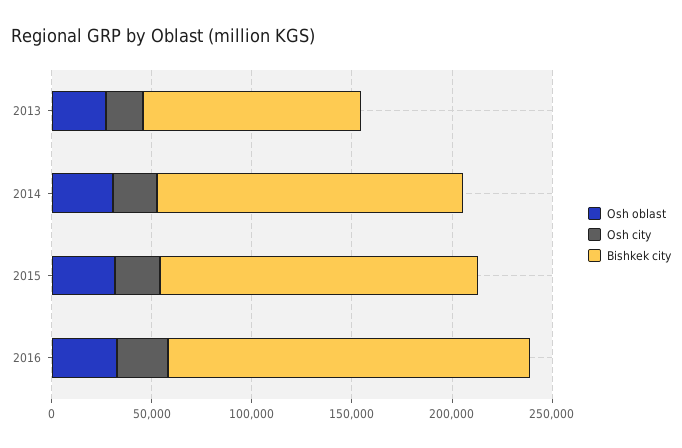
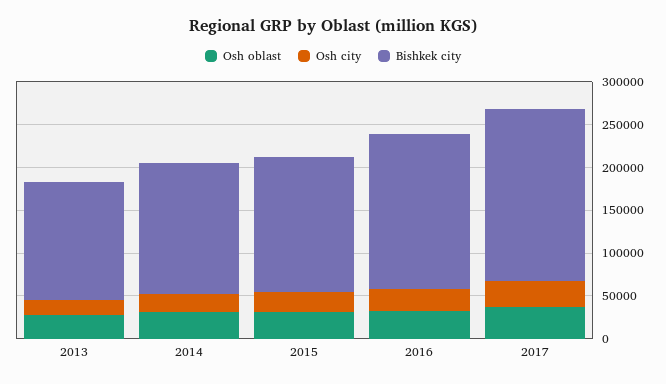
Bishkek city, 2013: 110000 -> 140000
Osh oblast, 2017: none -> 40000
Osh city, 2017: none -> 30000
Bishkek city, 2017: none -> 200000

